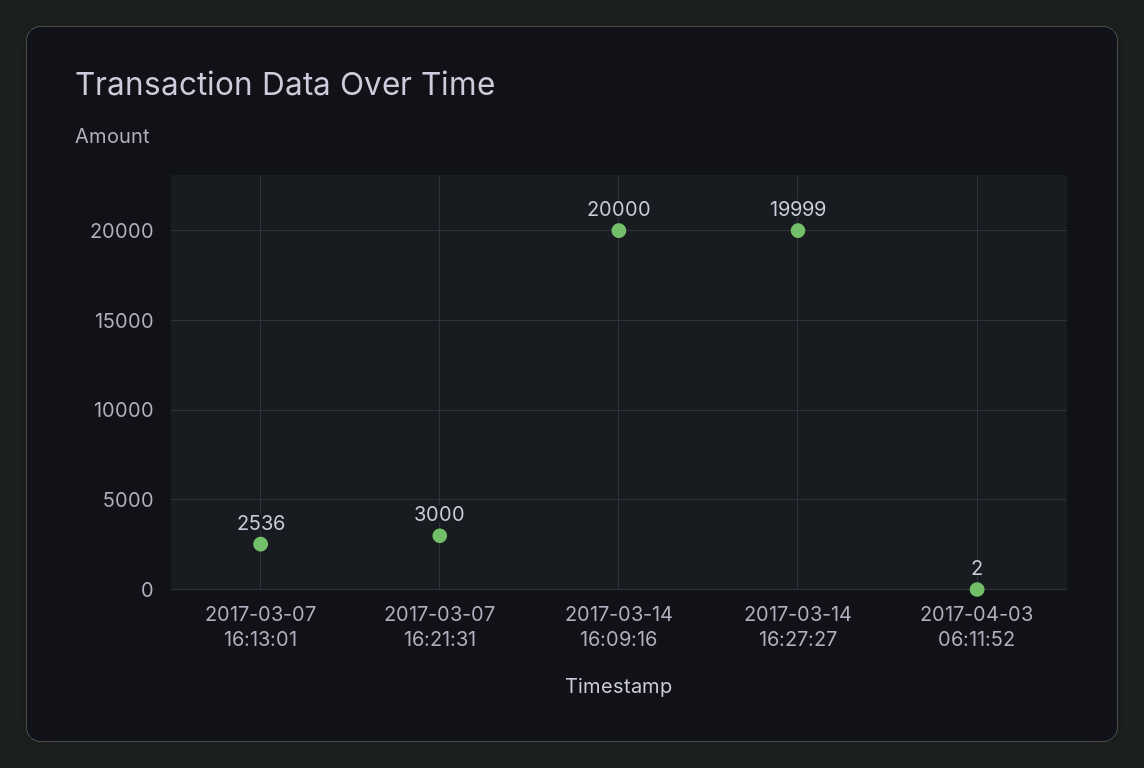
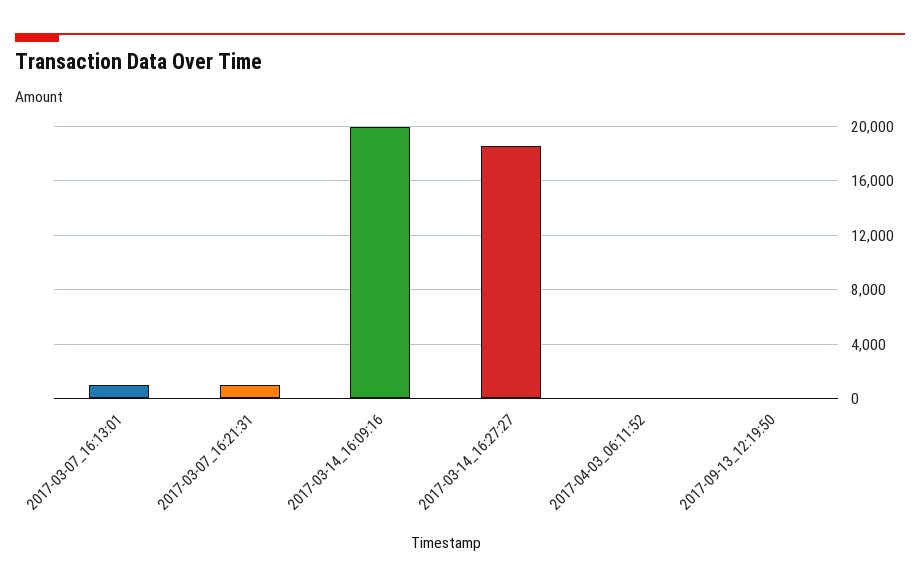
2017-03-07 16:13:01: 2536 -> 1000
2017-03-07 16:21:31: 3000 -> 1000
2017-03-14 16:27:27: 19999 -> 18500
2017-09-13_12:19:50: none -> 0

